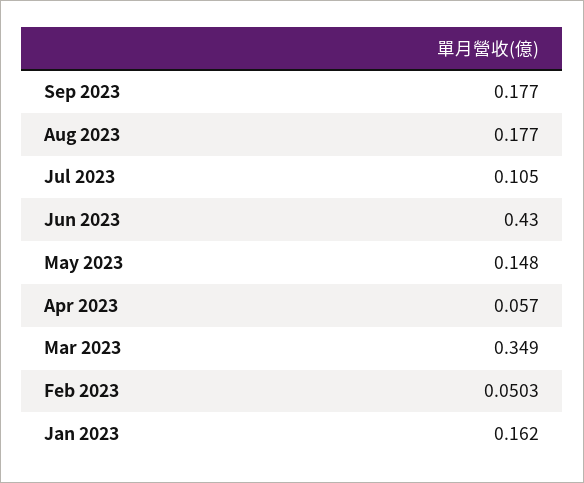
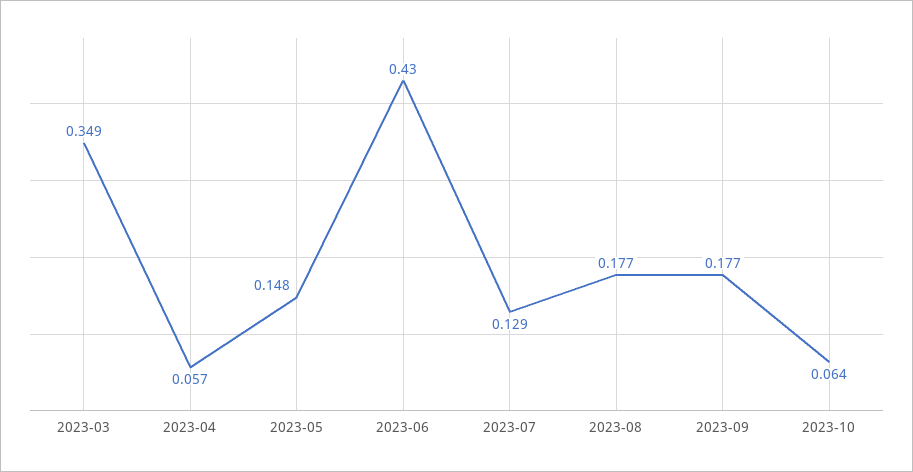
Jul 2023: 0.105 -> 0.129
Feb 2023: 0.0503 -> none
Jan 2023: 0.162 -> none
2023-10: none -> 0.064

